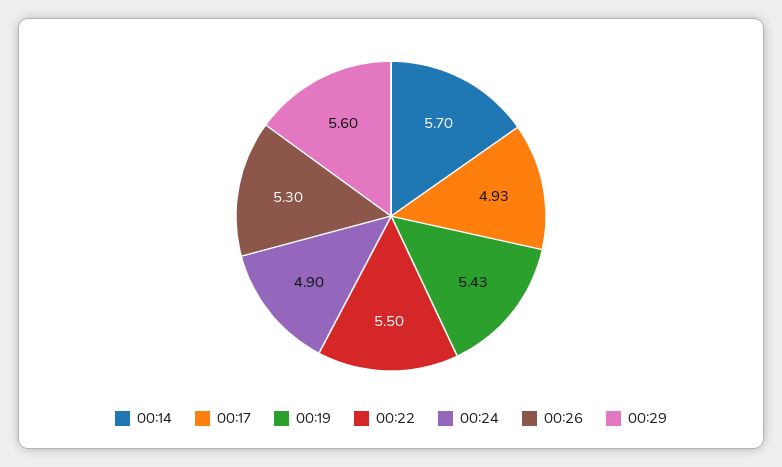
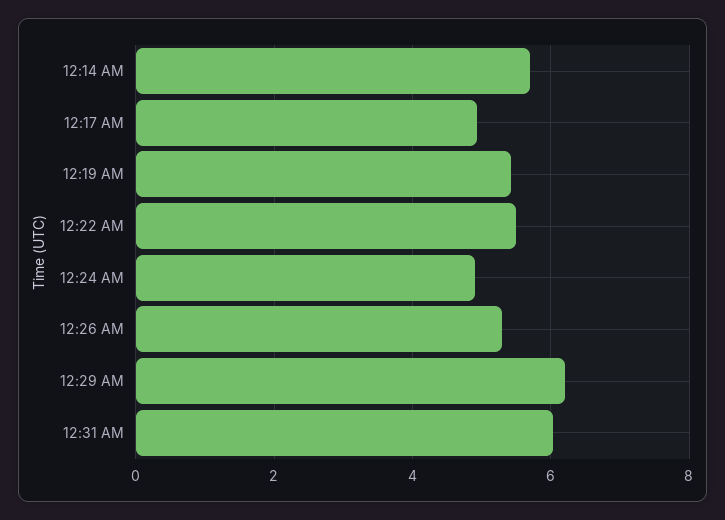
00:29: 5.6 -> 6.2
12:31 AM: none -> 6

